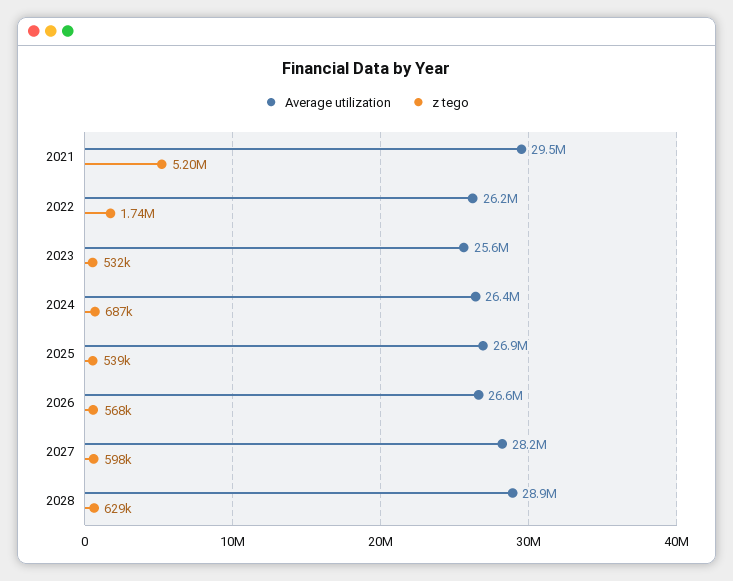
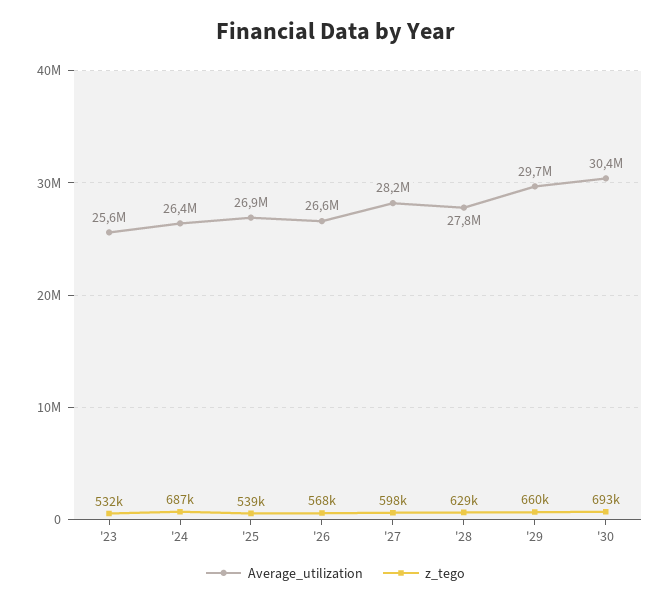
Average utilization, 2021: 29500000 -> none
z tego, 2021: 5200000 -> none
Average utilization, 2022: 26200000 -> none
z tego, 2022: 1740000 -> none
Average utilization, 2028: 28900000 -> 27800000
Average utilization, '29: none -> 29700000
z tego, '29: none -> 660000
Average utilization, '30: none -> 30400000
z tego, '30: none -> 693000

